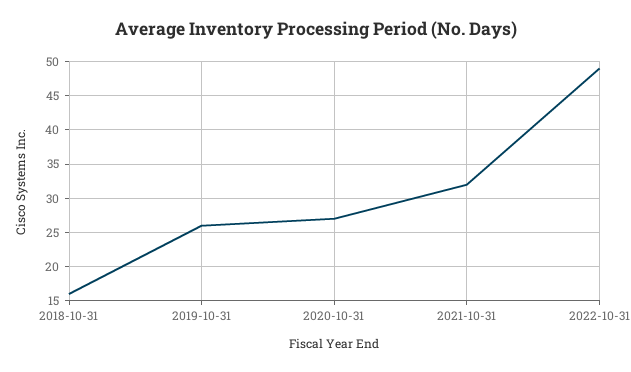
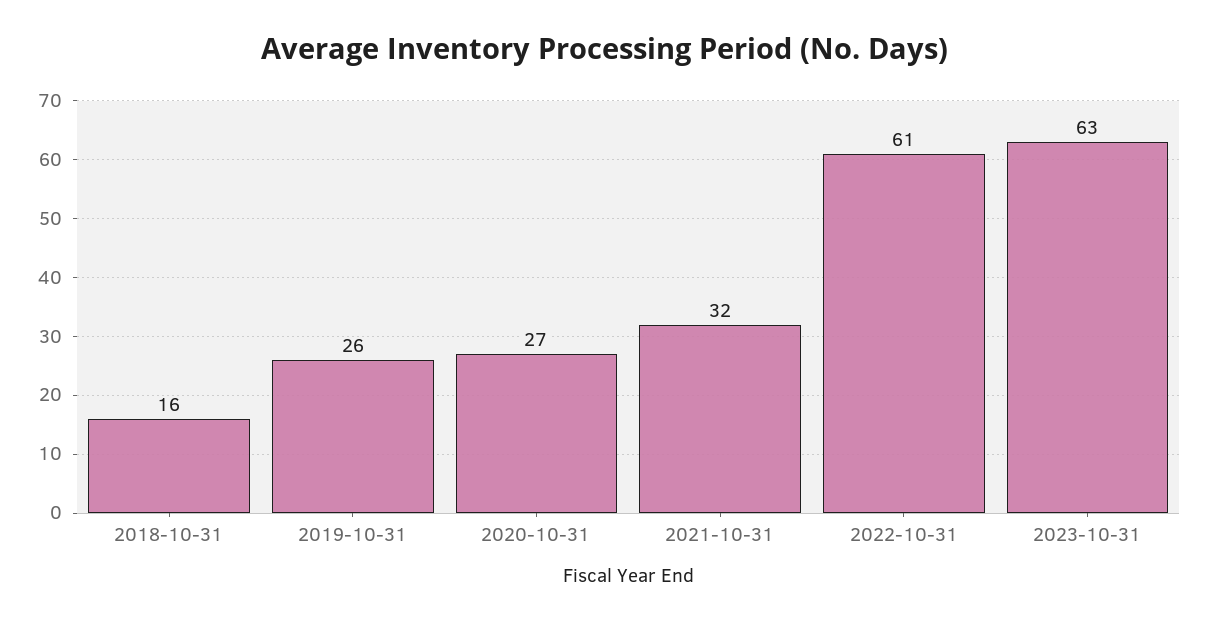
2022-10-31: 49 -> 61
2023-10-31: none -> 63

